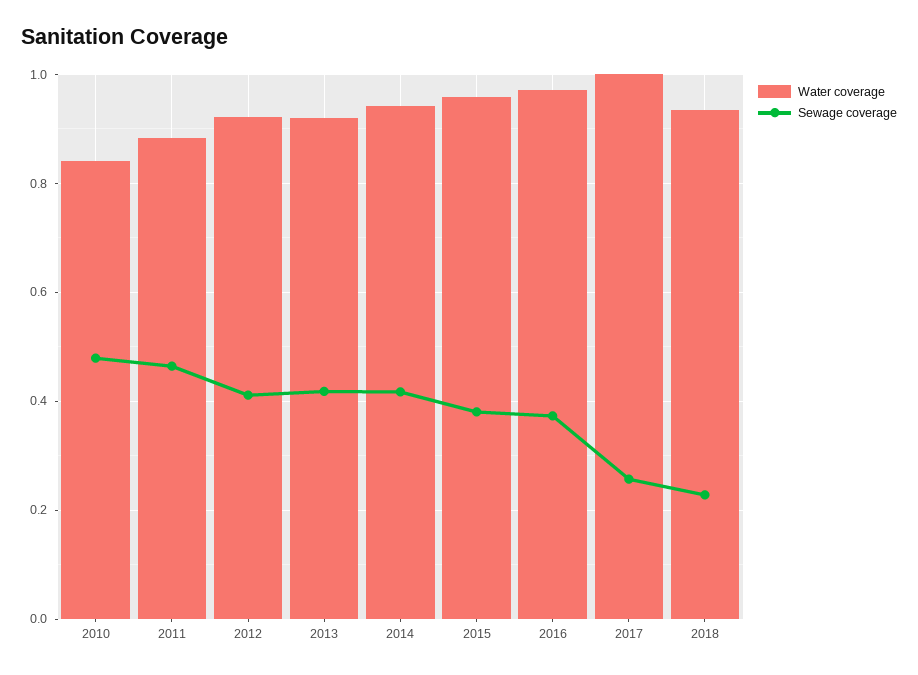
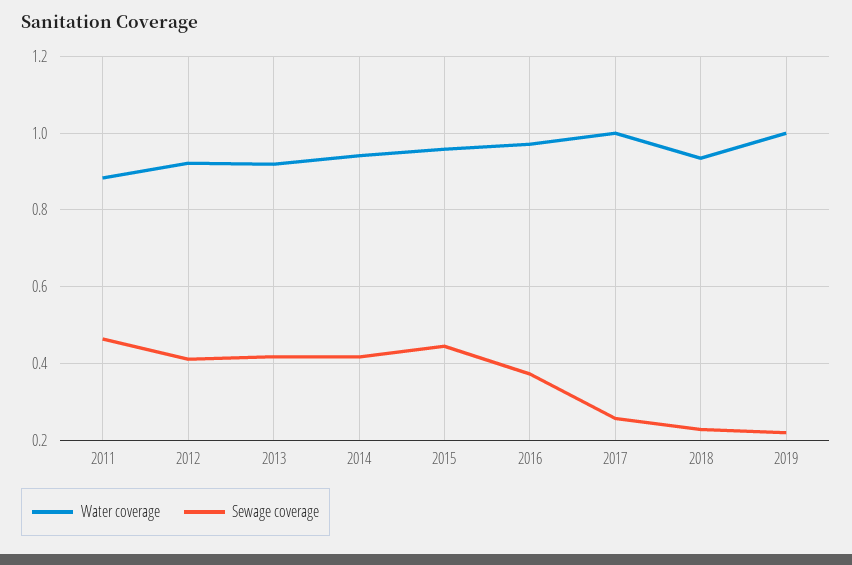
Water coverage, 2010: 0.84 -> none
Sewage coverage, 2010: 0.48 -> none
Sewage coverage, 2015: 0.38 -> 0.44
Water coverage, 2019: none -> 1
Sewage coverage, 2019: none -> 0.22

